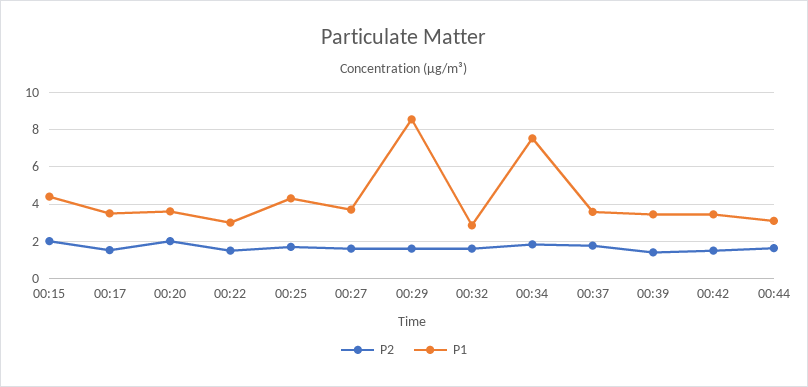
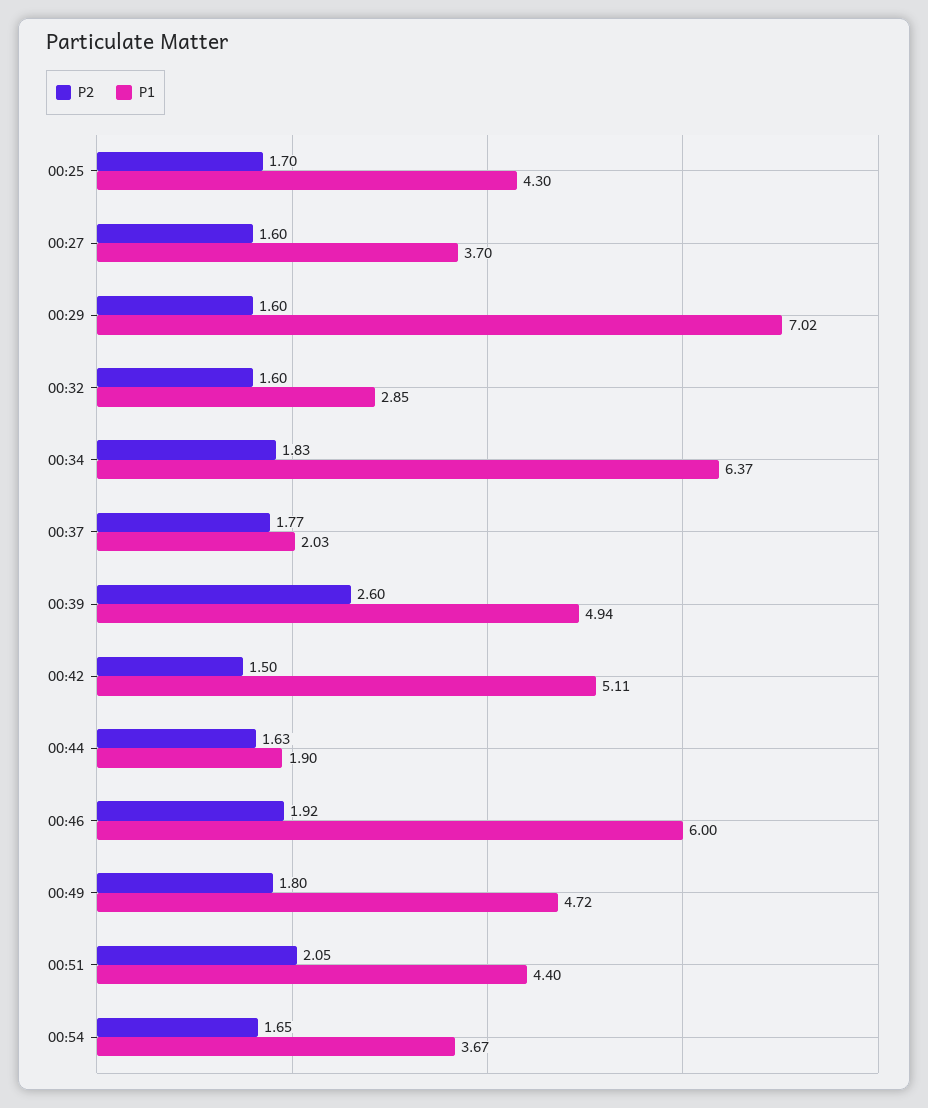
P2, 00:15: 2 -> none
P1, 00:15: 4.5 -> none
P2, 00:17: 1.5 -> none
P1, 00:17: 3.5 -> none
P2, 00:20: 2 -> none
P1, 00:20: 3.5 -> none
P2, 00:22: 1.5 -> none
P1, 00:22: 3 -> none
P1, 00:29: 8.5 -> 7.02
P1, 00:34: 7.5 -> 6.37
P1, 00:37: 3.5 -> 2.03
P2, 00:39: 1.5 -> 2.6
P1, 00:39: 3.5 -> 4.94
P1, 00:42: 3.5 -> 5.11
P1, 00:44: 3 -> 1.9
P2, 00:46: none -> 1.92
P1, 00:46: none -> 6
P2, 00:49: none -> 1.8
P1, 00:49: none -> 4.72
P2, 00:51: none -> 2.05
P1, 00:51: none -> 4.4
P2, 00:54: none -> 1.65
P1, 00:54: none -> 3.67

